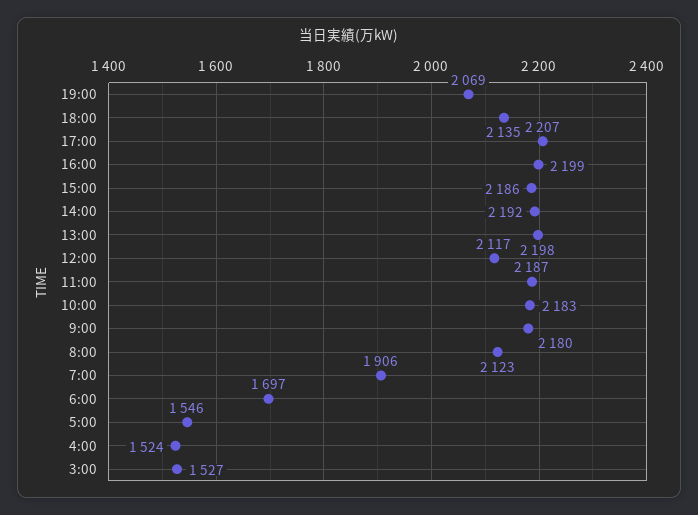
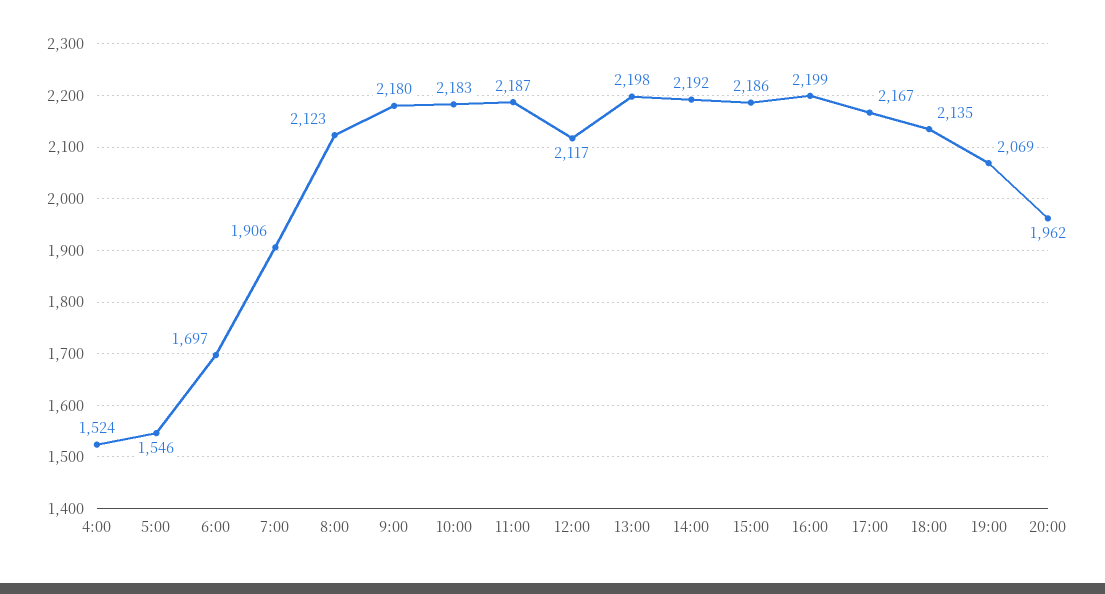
17:00: 2207 -> 2167
3:00: 1527 -> none
20:00: none -> 1962

